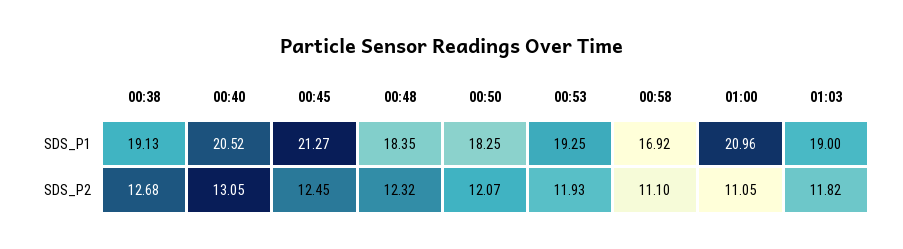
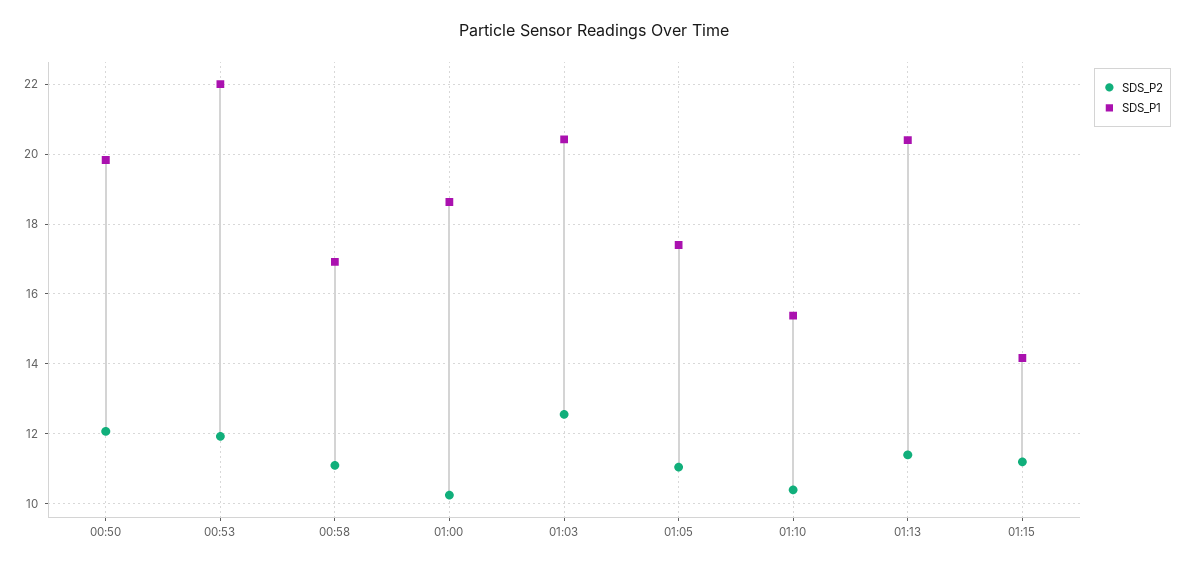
SDS_P1, 00:38: 19.13 -> none
SDS_P1, 00:40: 20.52 -> none
SDS_P1, 00:45: 21.27 -> none
SDS_P1, 00:48: 18.35 -> none
SDS_P1, 00:50: 18.25 -> 19.8
SDS_P1, 00:53: 19.25 -> 22
SDS_P1, 01:00: 20.96 -> 18.6
SDS_P1, 01:03: 19 -> 20.4
SDS_P2, 00:38: 12.68 -> none
SDS_P2, 00:40: 13.05 -> none
SDS_P2, 00:45: 12.45 -> none
SDS_P2, 00:48: 12.32 -> none
SDS_P2, 01:00: 11.05 -> 10.2
SDS_P2, 01:03: 11.82 -> 12.6
SDS_P2, 01:05: none -> 11
SDS_P1, 01:05: none -> 17.4
SDS_P2, 01:10: none -> 10.4
SDS_P1, 01:10: none -> 15.4
SDS_P2, 01:13: none -> 11.4
SDS_P1, 01:13: none -> 20.4
SDS_P2, 01:15: none -> 11.2
SDS_P1, 01:15: none -> 14.2

